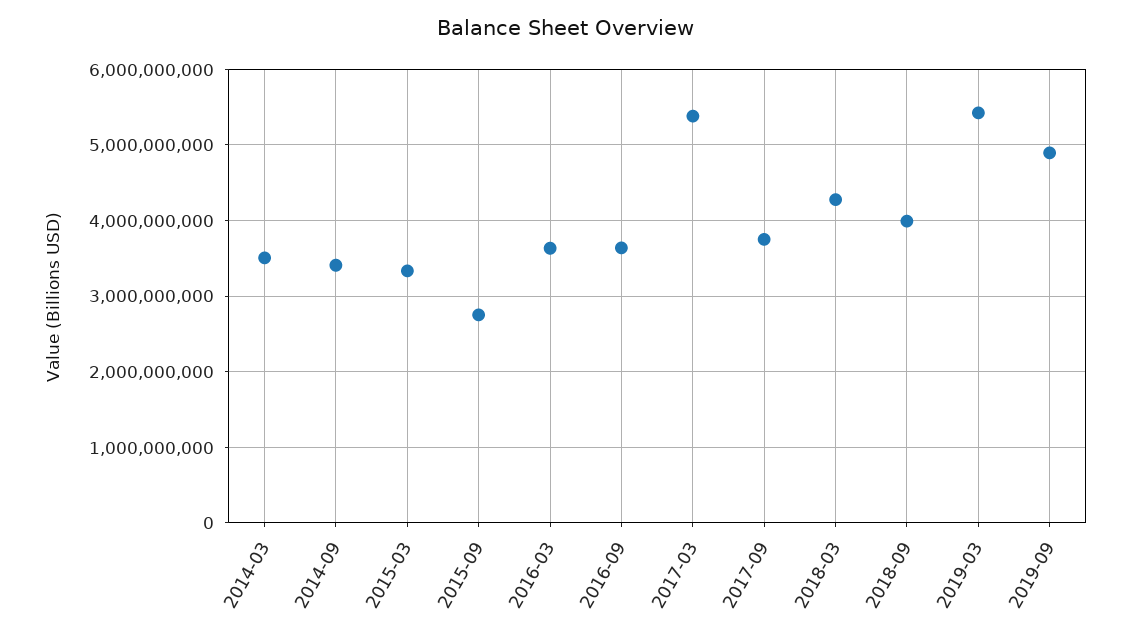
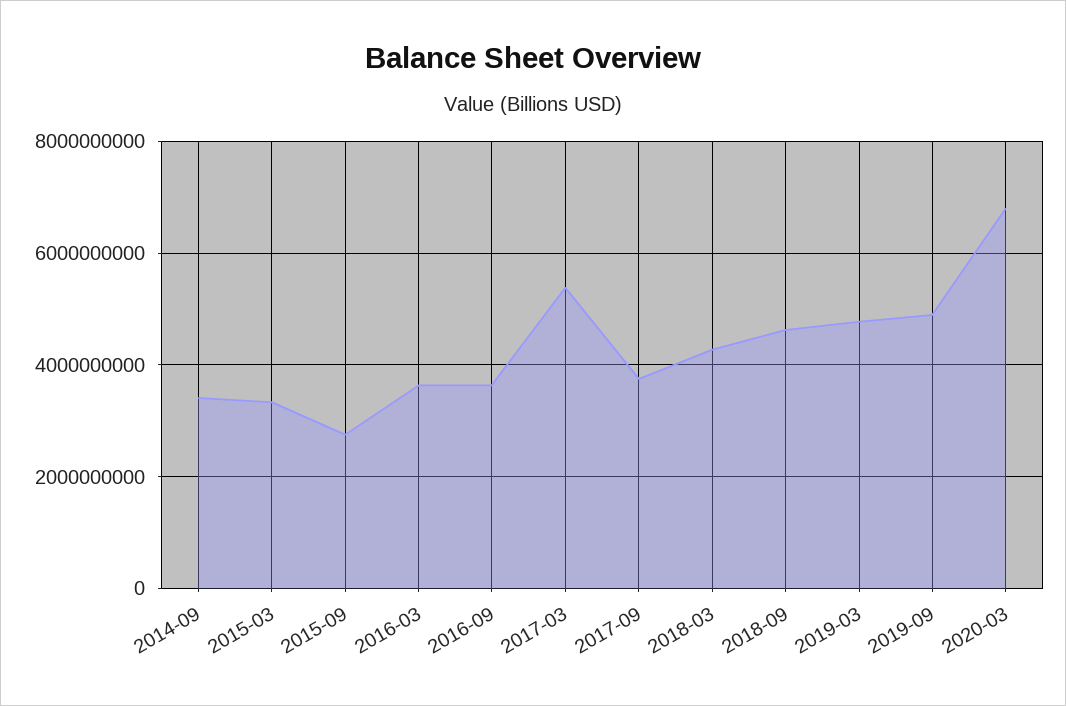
2014-03: 3500000000 -> none
2018-09: 4000000000 -> 4600000000
2019-03: 5400000000 -> 4800000000
2020-03: none -> 6800000000

